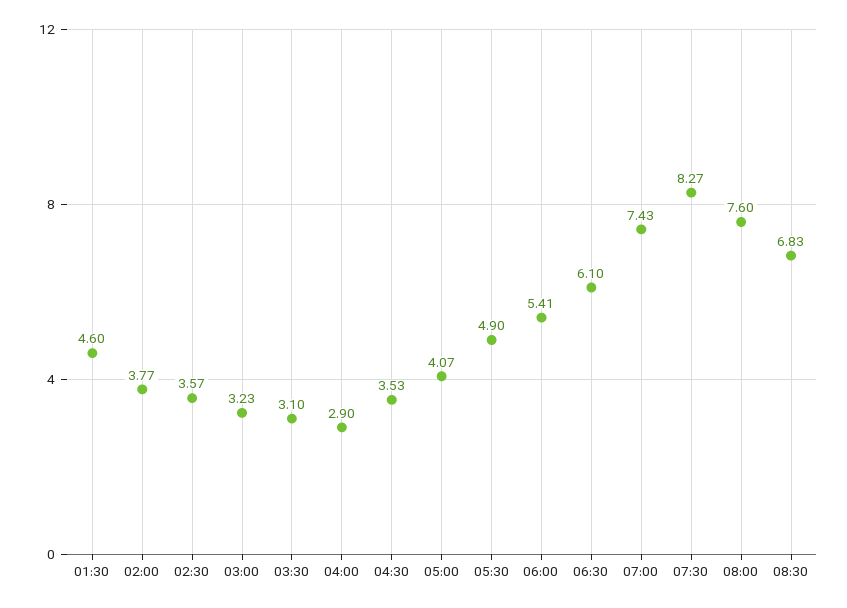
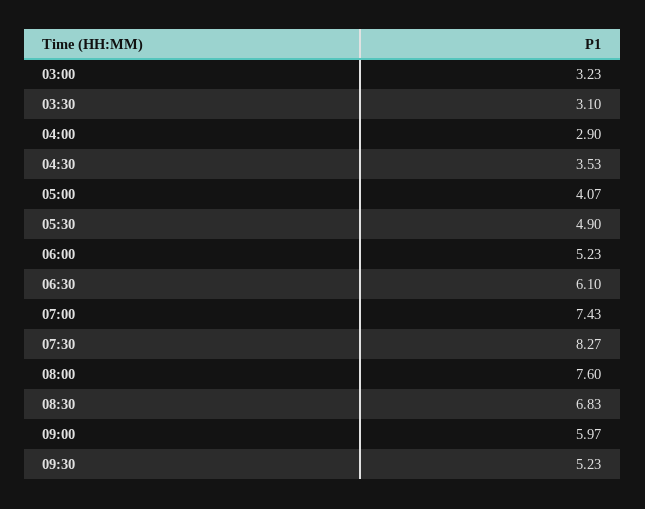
01:30: 4.6 -> none
02:00: 3.77 -> none
02:30: 3.57 -> none
06:00: 5.41 -> 5.23
09:00: none -> 5.97
09:30: none -> 5.23

